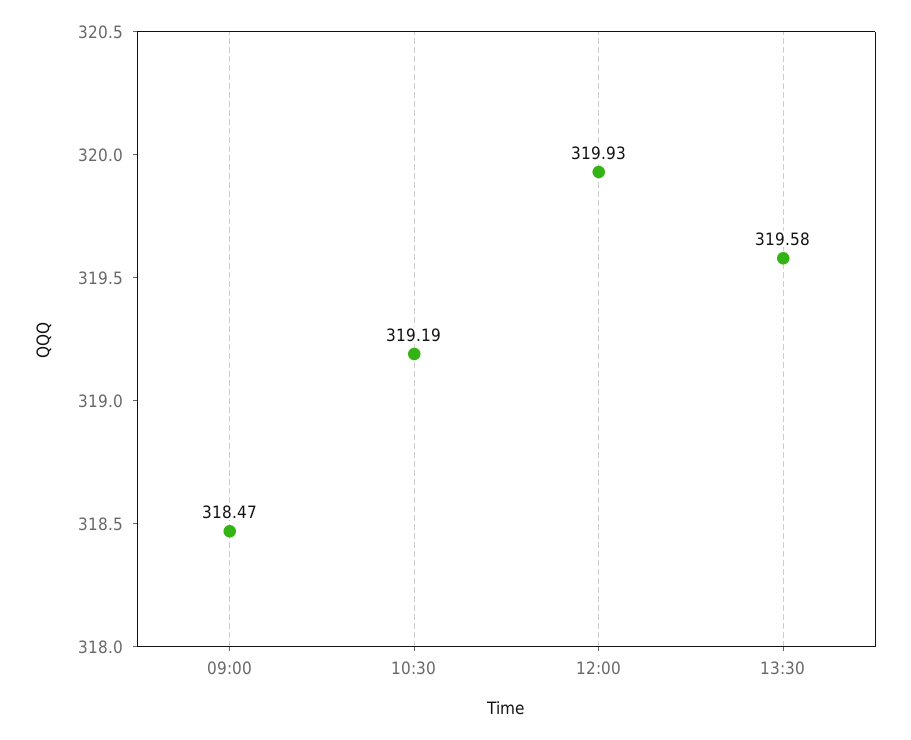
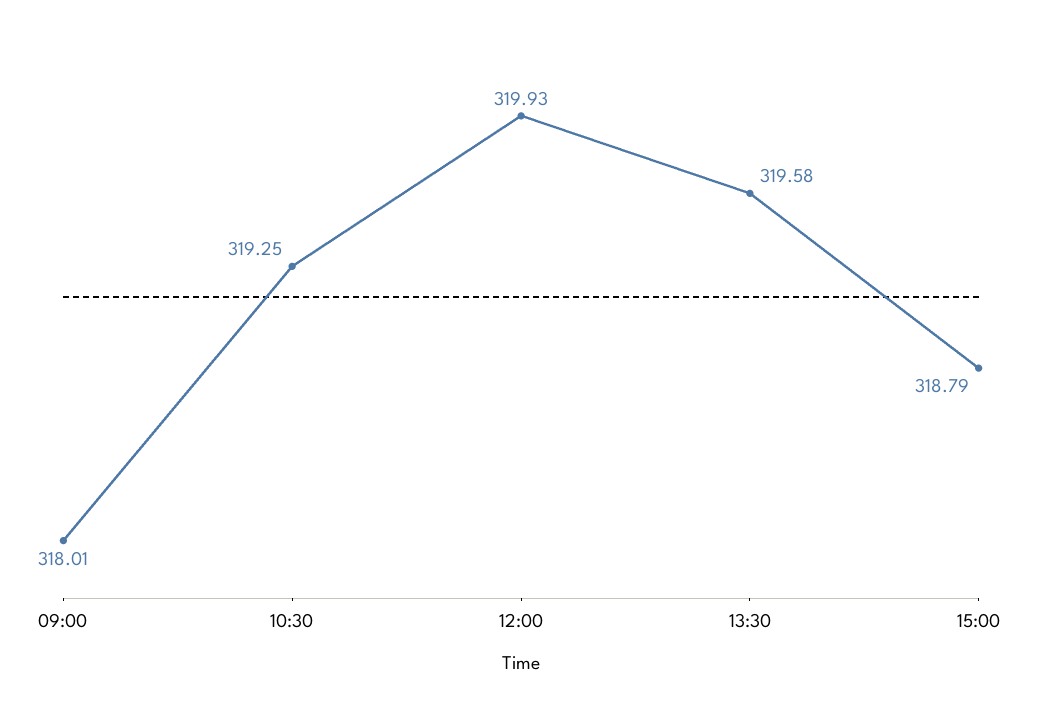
09:00: 318.47 -> 318.01
10:30: 319.19 -> 319.25
15:00: none -> 318.79

